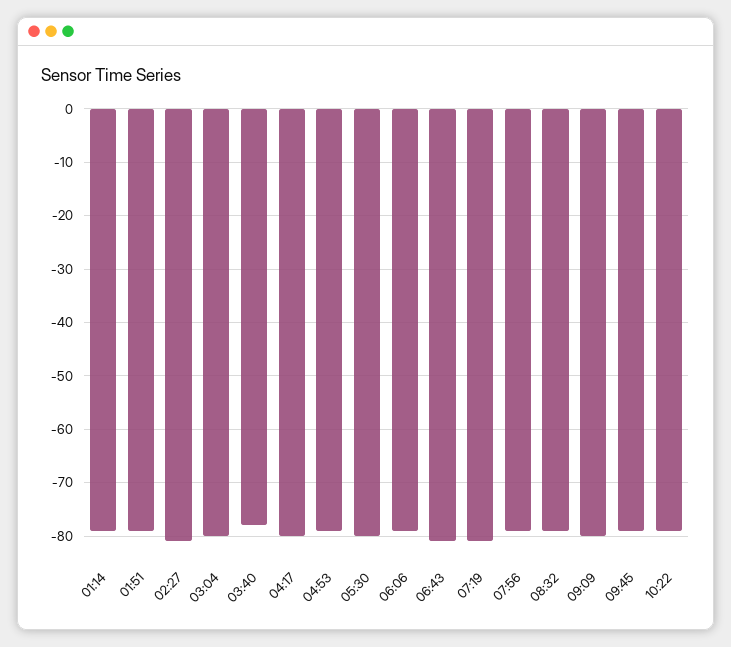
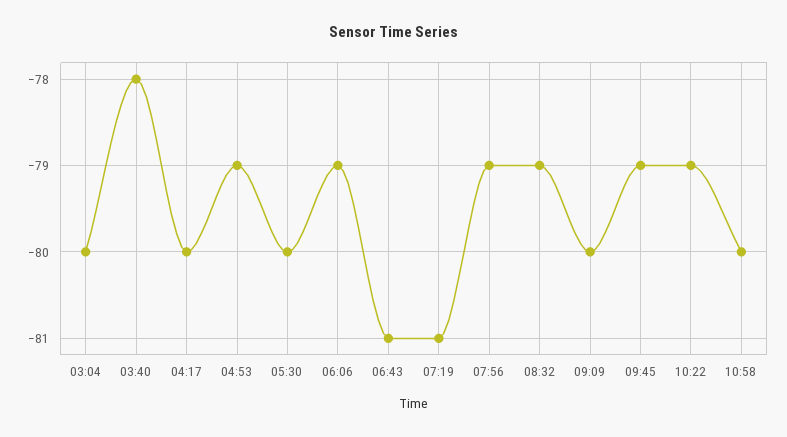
01:14: -80 -> none
01:51: -80 -> none
02:27: -80 -> none
10:58: none -> -80

